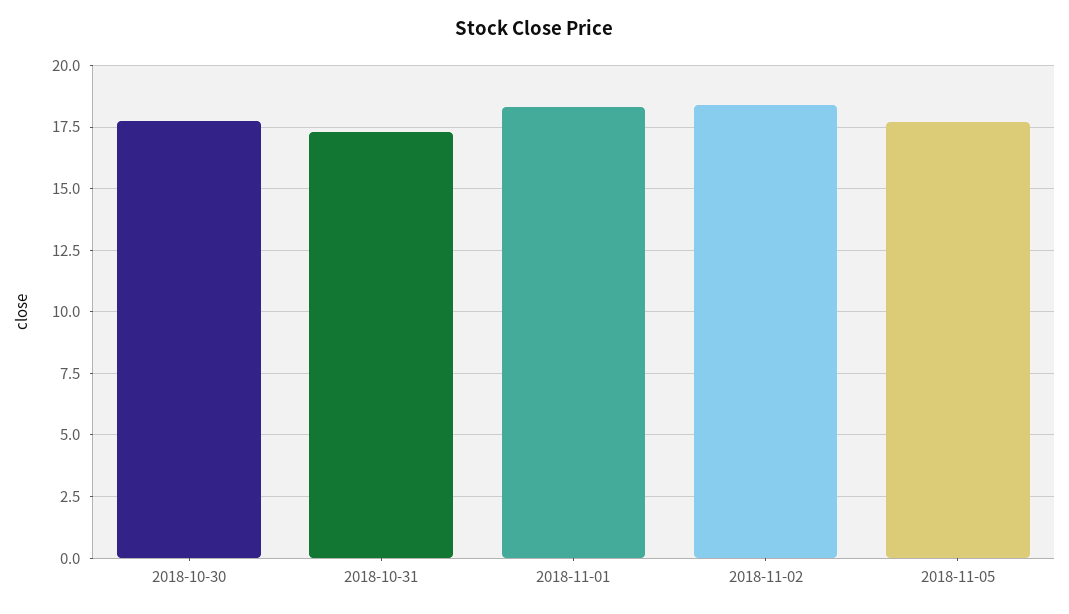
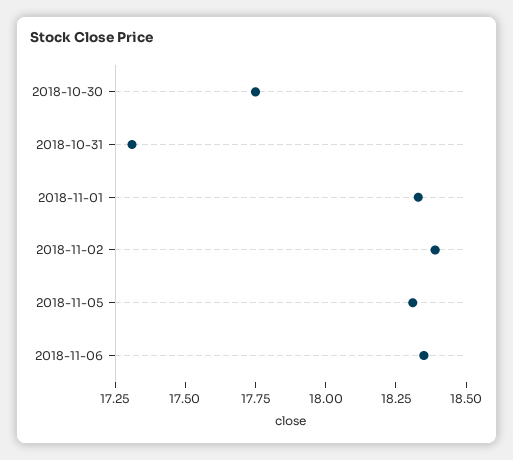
2018-11-05: 17.75 -> 18.3
2018-11-06: none -> 18.35

